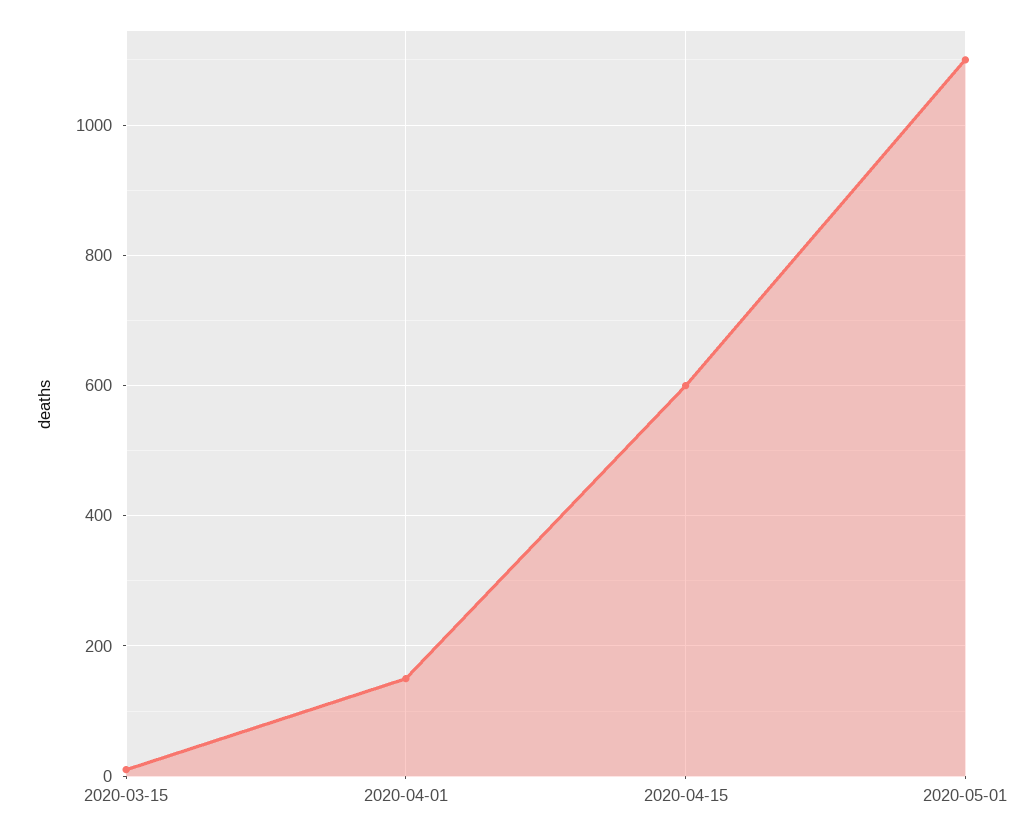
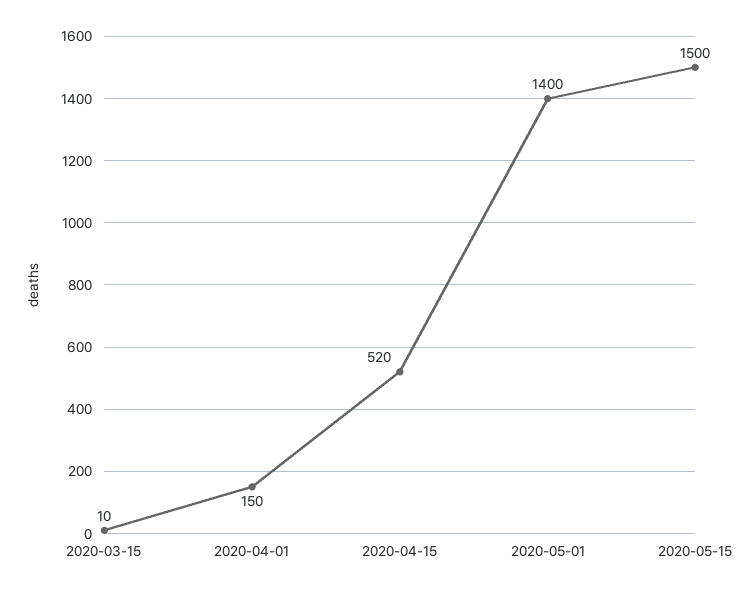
2020-04-15: 600 -> 520
2020-05-01: 1100 -> 1400
2020-05-15: none -> 1500

